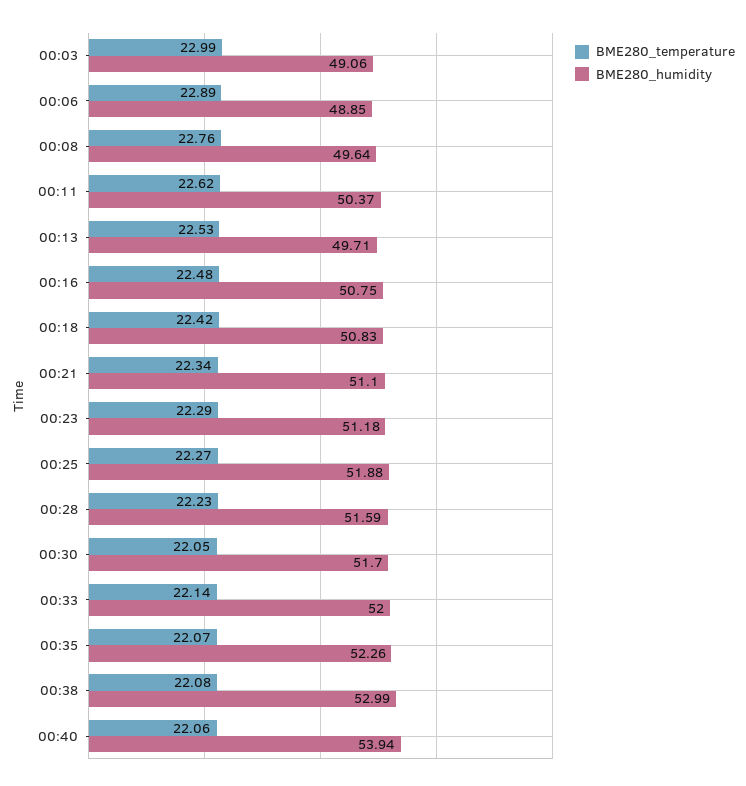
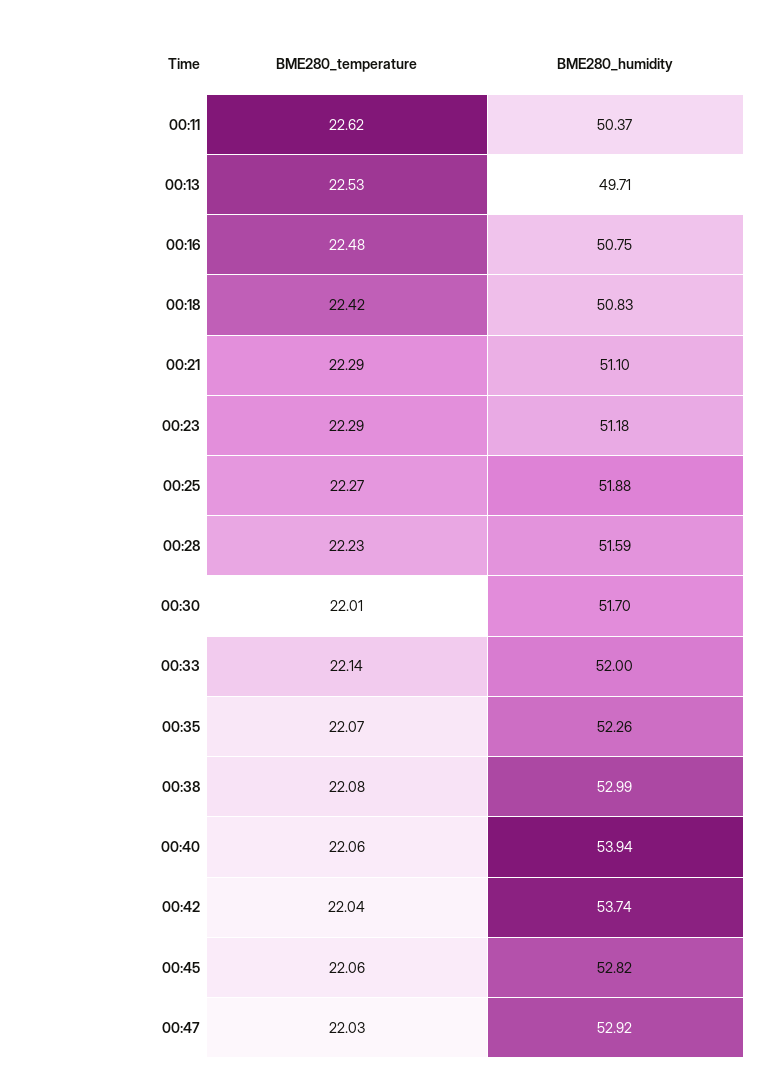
BME280_temperature, 00:03: 22.99 -> none
BME280_humidity, 00:03: 49.06 -> none
BME280_temperature, 00:06: 22.89 -> none
BME280_humidity, 00:06: 48.85 -> none
BME280_temperature, 00:08: 22.76 -> none
BME280_humidity, 00:08: 49.64 -> none
BME280_temperature, 00:21: 22.34 -> 22.29
BME280_temperature, 00:30: 22.05 -> 22.01
BME280_temperature, 00:42: none -> 22.04
BME280_humidity, 00:42: none -> 53.74
BME280_temperature, 00:45: none -> 22.06
BME280_humidity, 00:45: none -> 52.82
BME280_temperature, 00:47: none -> 22.03
BME280_humidity, 00:47: none -> 52.92

